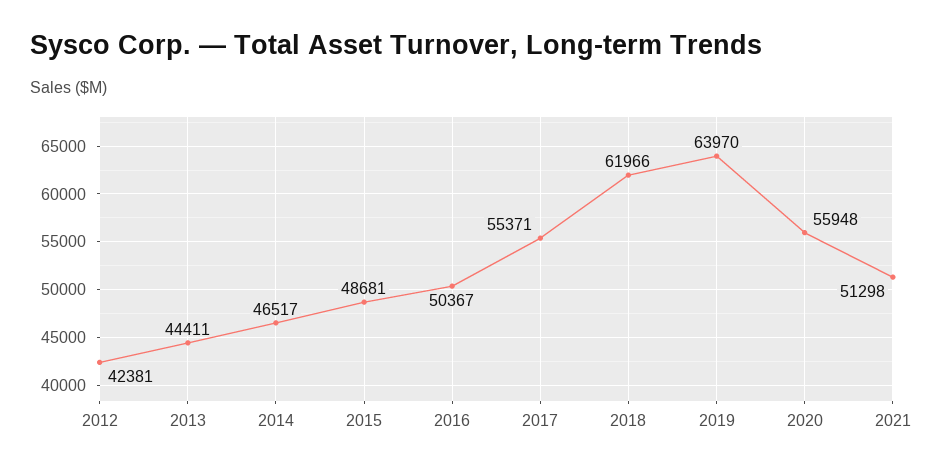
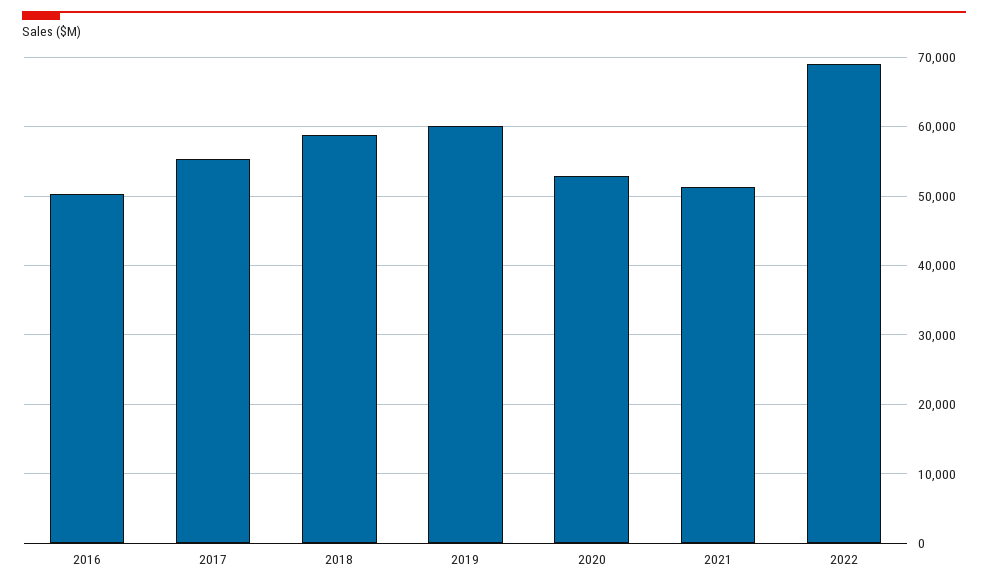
2012: 42381 -> none
2013: 44411 -> none
2014: 46517 -> none
2015: 48681 -> none
2018: 61966 -> 59000
2019: 63970 -> 60000
2020: 55948 -> 53000
2022: none -> 69000

